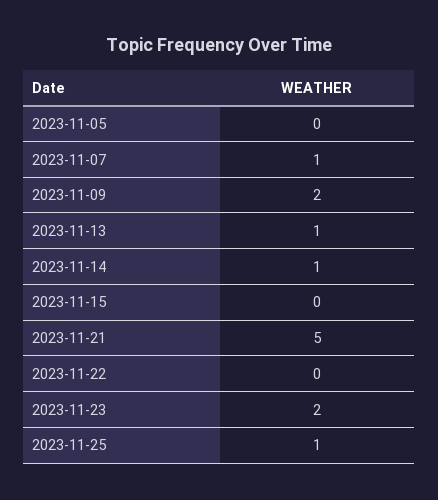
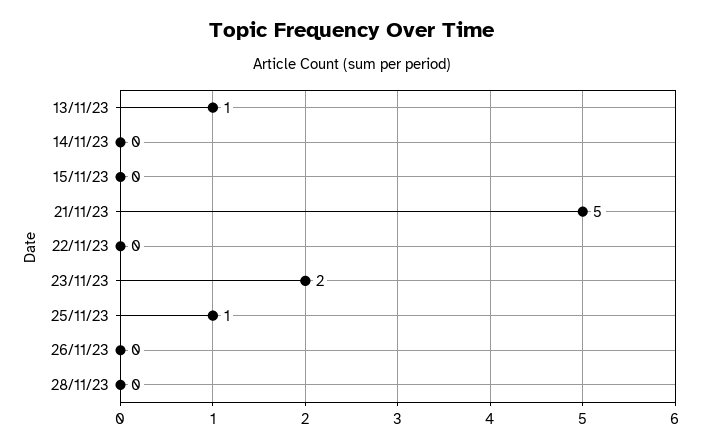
2023-11-05: 0 -> none
2023-11-07: 1 -> none
2023-11-09: 2 -> none
2023-11-14: 1 -> 0
26/11/23: none -> 0
28/11/23: none -> 0

